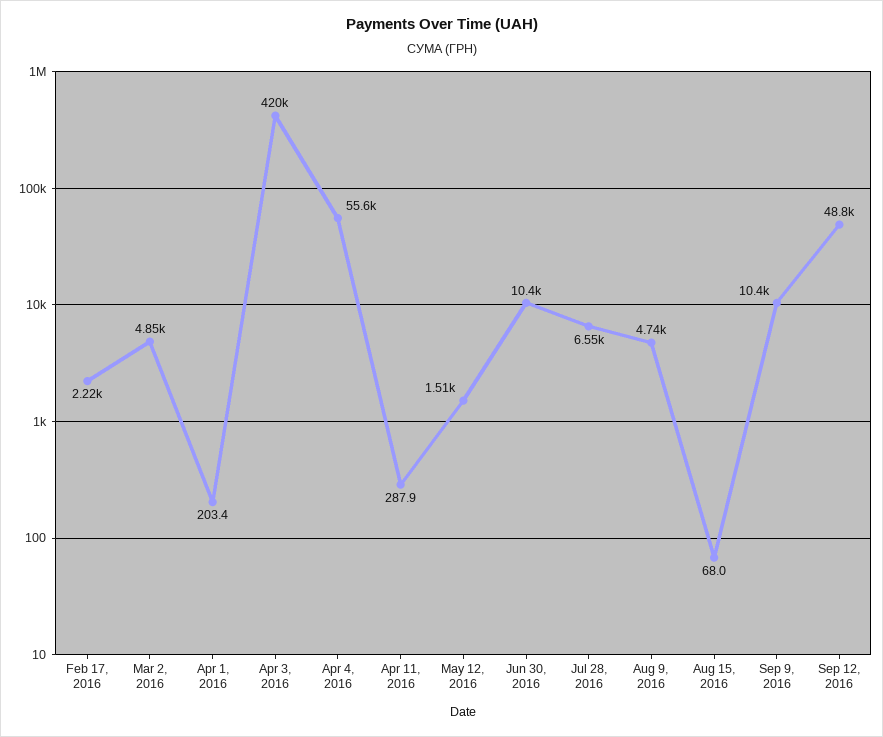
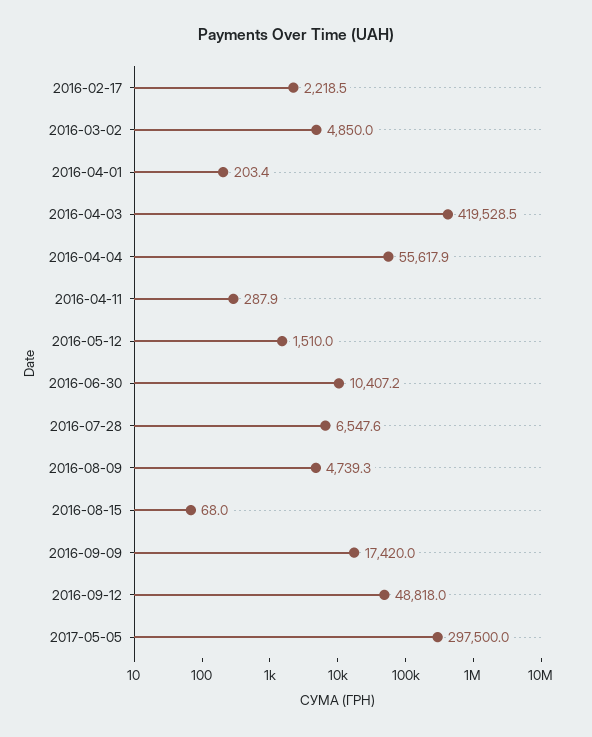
Sep 9, 2016: 10400 -> 17420
2017-05-05: none -> 297500

